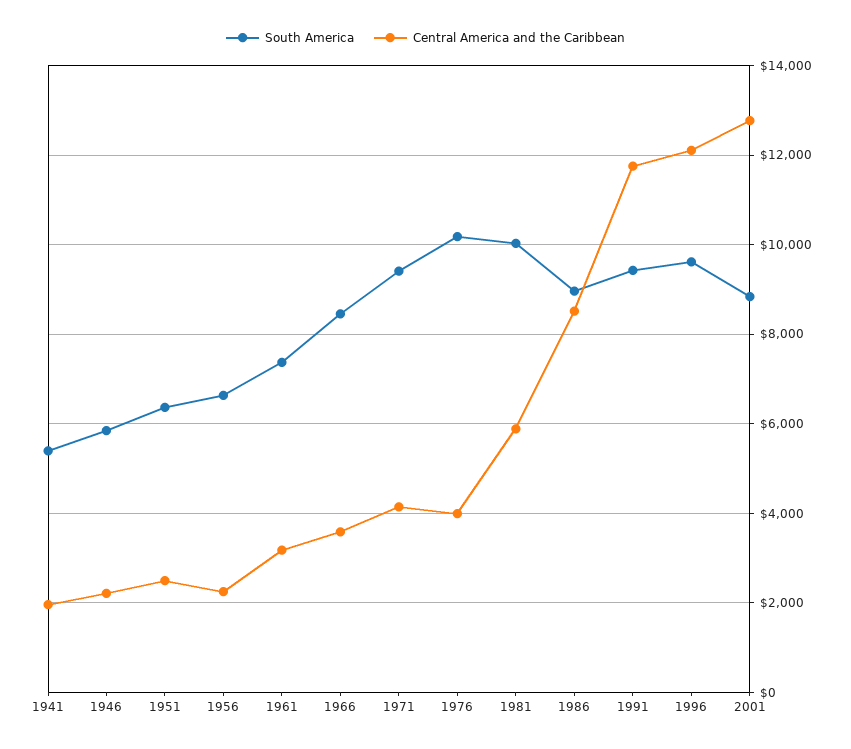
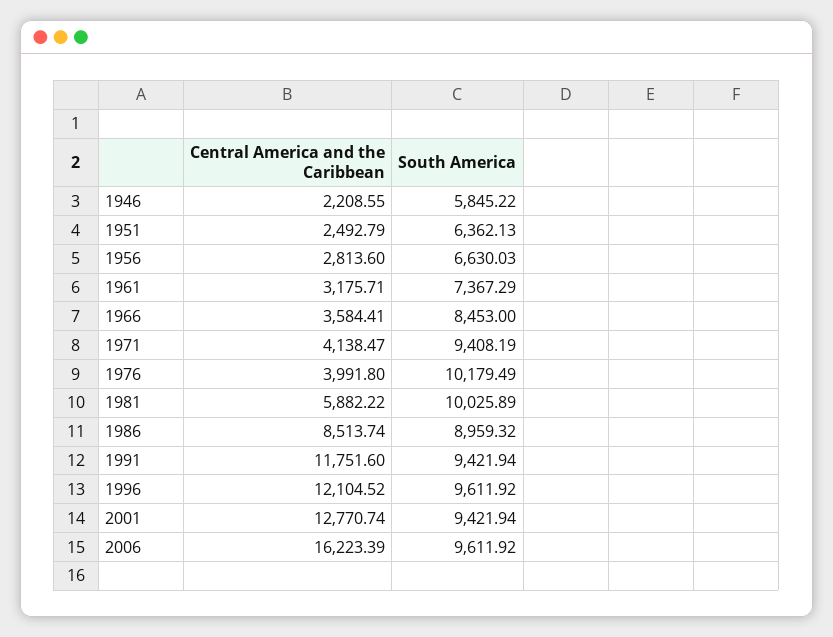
South America, 1941: 5400 -> none
Central America and the Caribbean, 1941: 2000 -> none
Central America and the Caribbean, 1956: 2200 -> 2813.6
South America, 2001: 8800 -> 9421.94
Central America and the Caribbean, 2006: none -> 16223.39
South America, 2006: none -> 9611.92

